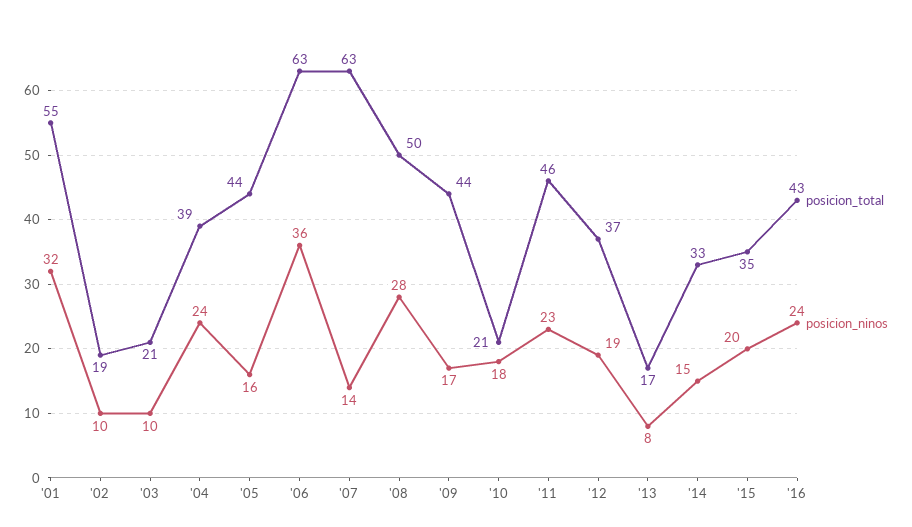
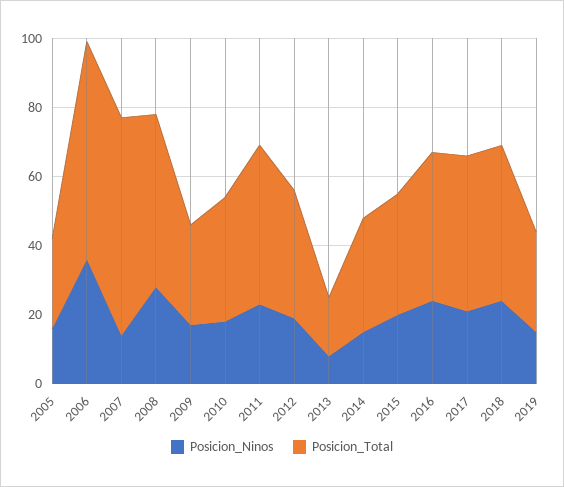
posicion_total, '01: 55 -> none
posicion_ninos, '01: 32 -> none
posicion_total, '02: 19 -> none
posicion_ninos, '02: 10 -> none
posicion_total, '03: 21 -> none
posicion_ninos, '03: 10 -> none
posicion_total, '04: 39 -> none
posicion_ninos, '04: 24 -> none
posicion_total, '05: 44 -> 25
posicion_total, '09: 44 -> 30
posicion_total, '10: 21 -> 35
posicion_ninos, 2017: none -> 20
posicion_total, 2017: none -> 45
posicion_ninos, 2018: none -> 25
posicion_total, 2018: none -> 45
posicion_ninos, 2019: none -> 15
posicion_total, 2019: none -> 30

